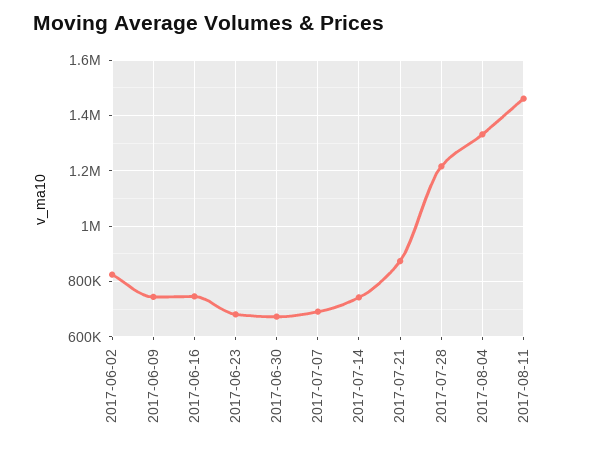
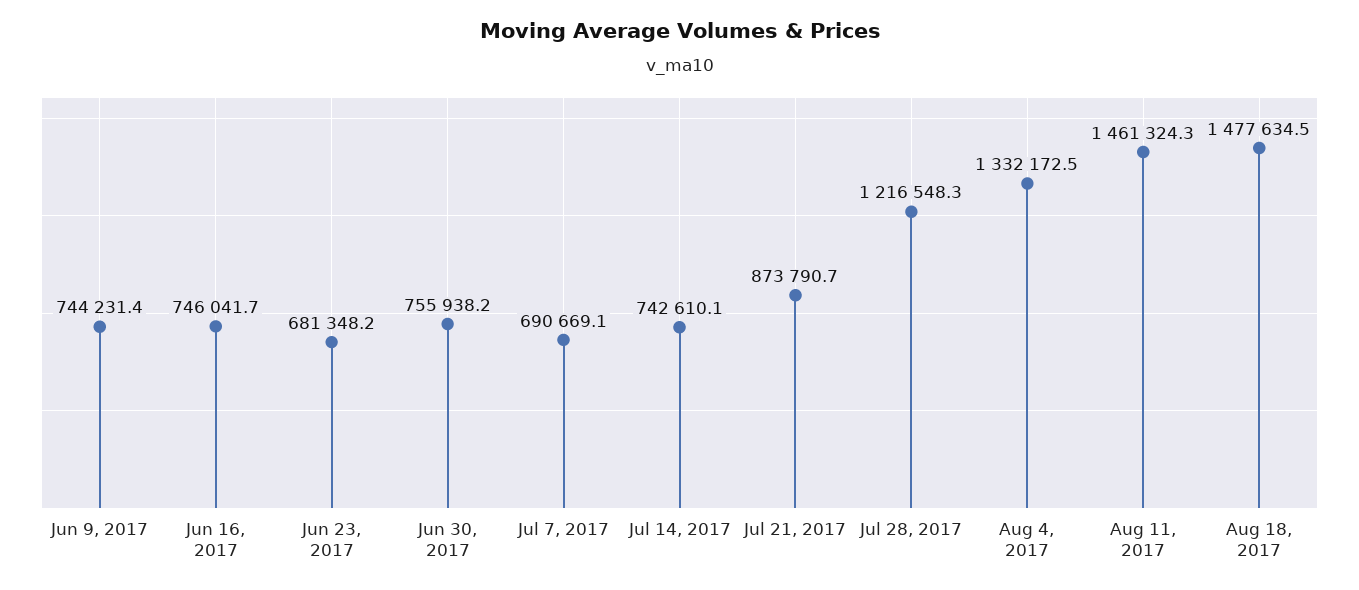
2017-06-02: 825000 -> none
2017-06-30: 675000 -> 755938.2
Aug 18, 2017: none -> 1477634.5

